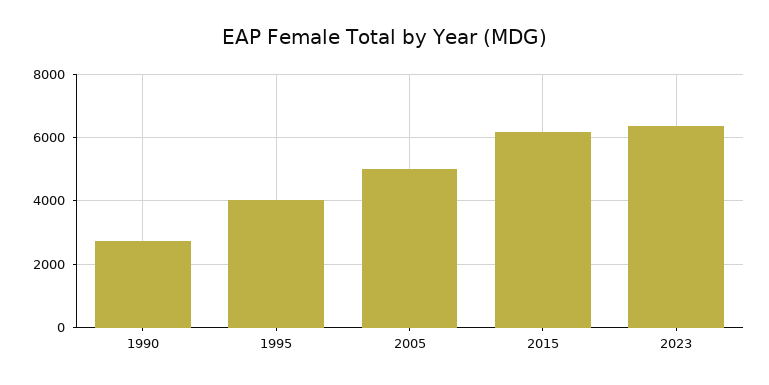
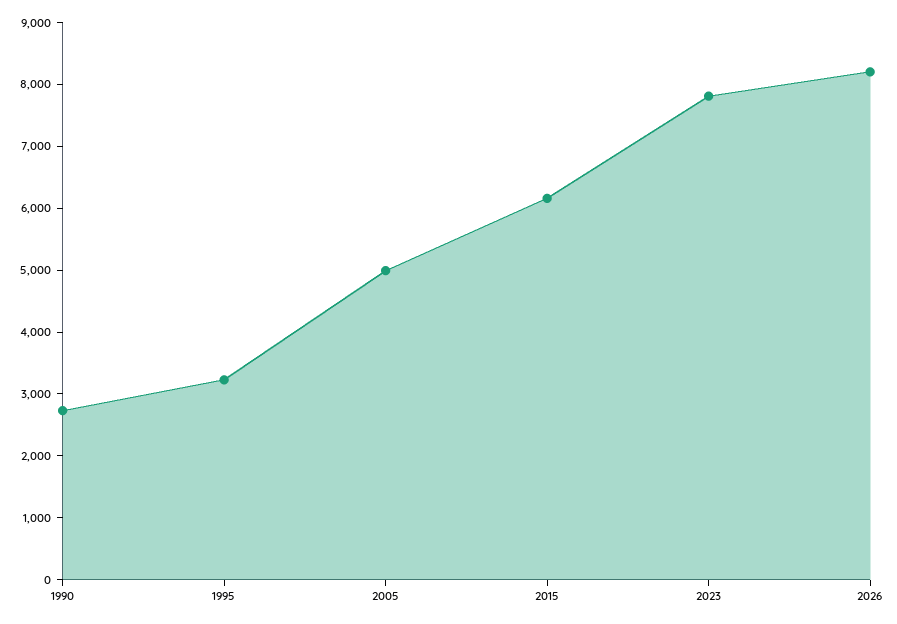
1995: 4000 -> 3200
2023: 6400 -> 7800
2026: none -> 8200

